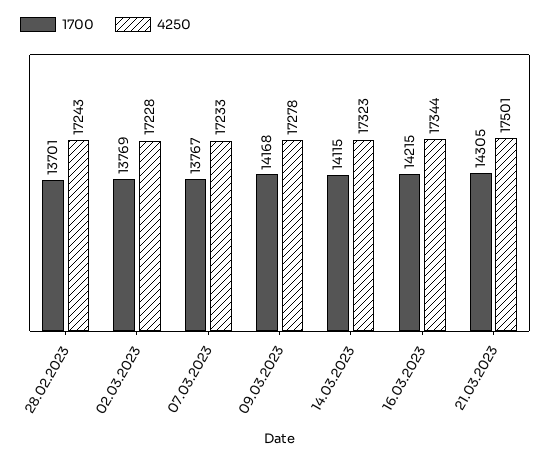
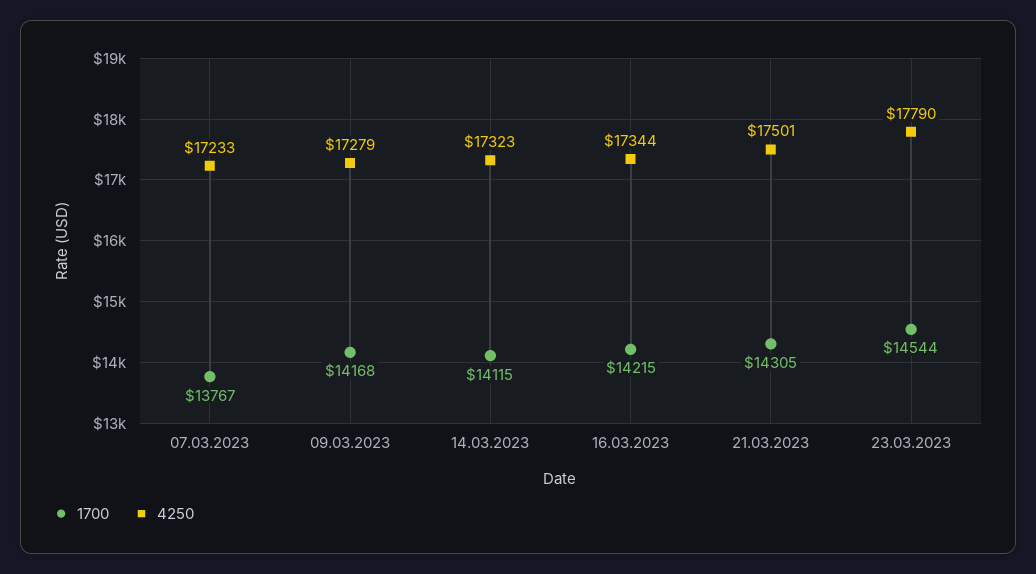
1700, 28.02.2023: 13701 -> none
4250, 28.02.2023: 17243 -> none
1700, 02.03.2023: 13769 -> none
4250, 02.03.2023: 17228 -> none
4250, 09.03.2023: 17278 -> 17279
1700, 23.03.2023: none -> 14544
4250, 23.03.2023: none -> 17790

